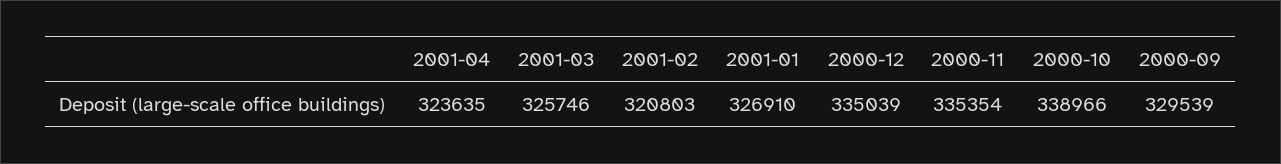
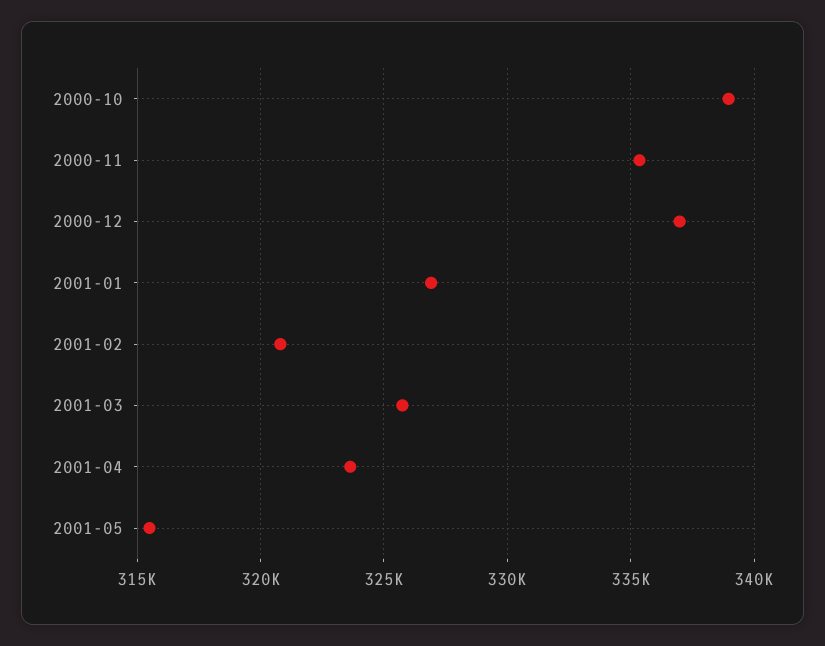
2000-12: 335039 -> 337000
2000-09: 329539 -> none
2001-05: none -> 315500

